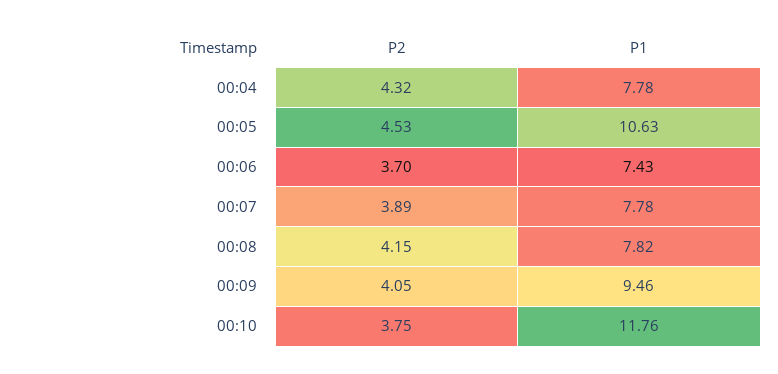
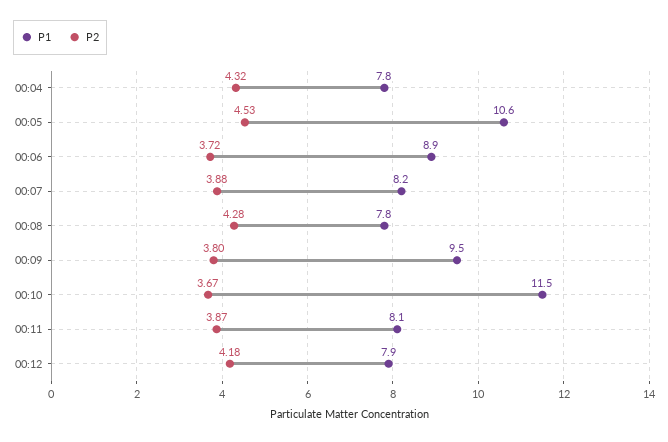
P2, 00:06: 3.7 -> 3.72
P1, 00:06: 7.43 -> 8.9
P2, 00:07: 3.89 -> 3.88
P1, 00:07: 7.78 -> 8.2
P2, 00:08: 4.15 -> 4.28
P2, 00:09: 4.05 -> 3.8
P2, 00:10: 3.75 -> 3.67
P1, 00:10: 11.76 -> 11.5
P1, 00:11: none -> 8.1
P2, 00:11: none -> 3.87
P1, 00:12: none -> 7.9
P2, 00:12: none -> 4.18

